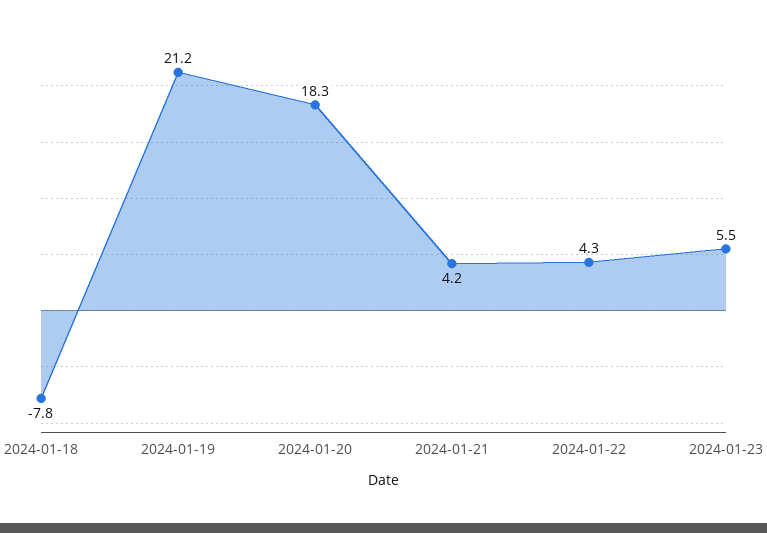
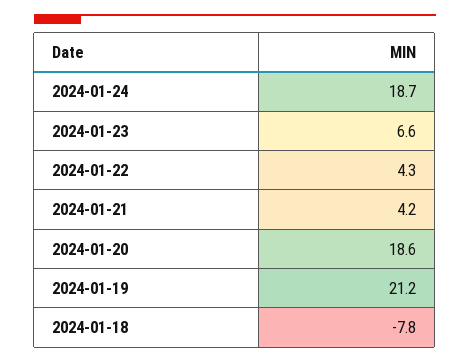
2024-01-20: 18.3 -> 18.6
2024-01-23: 5.5 -> 6.6
2024-01-24: none -> 18.7

